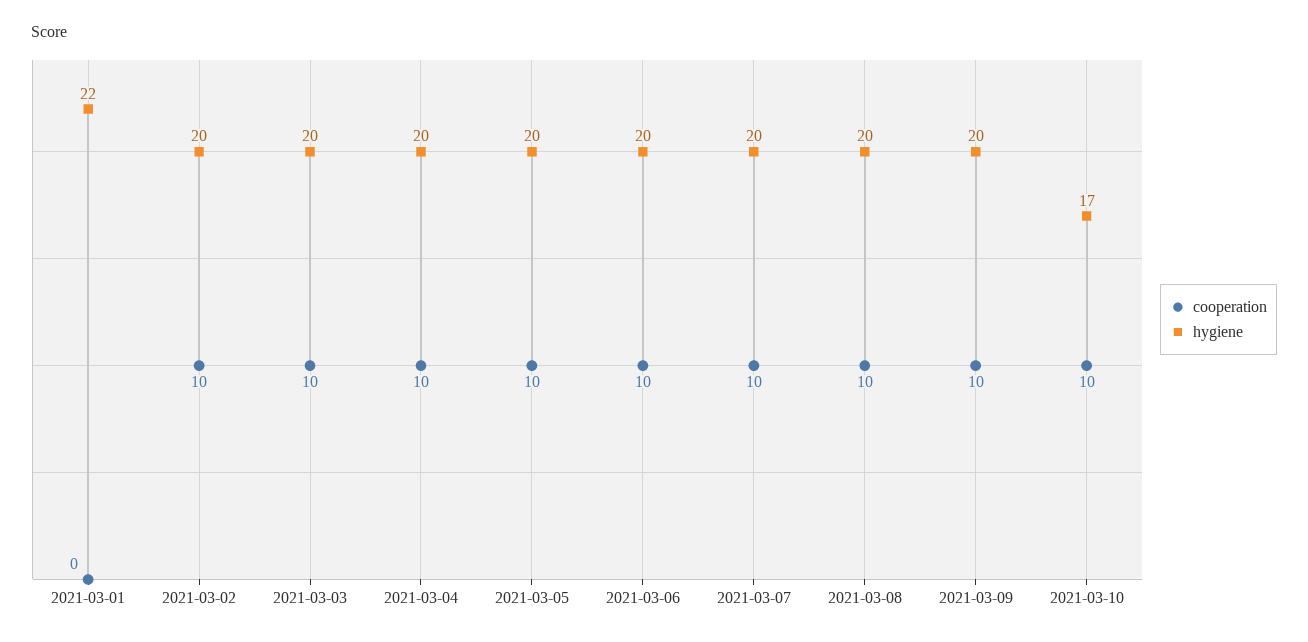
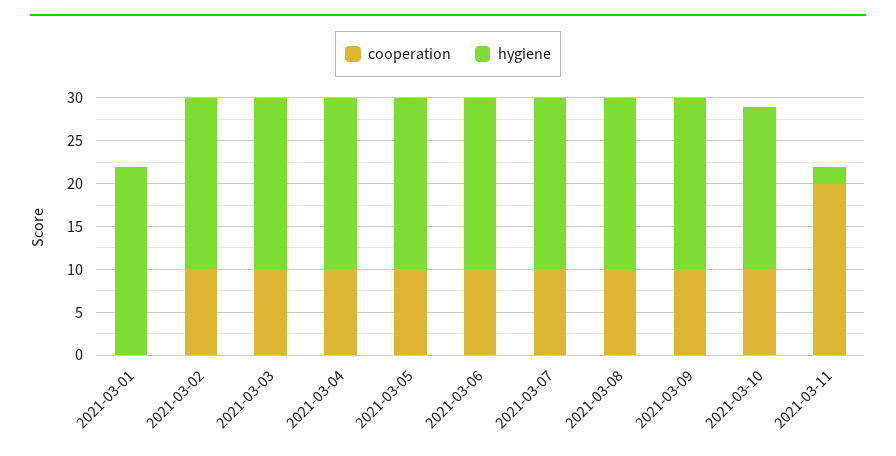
hygiene, 2021-03-10: 17 -> 19
cooperation, 2021-03-11: none -> 20
hygiene, 2021-03-11: none -> 2

